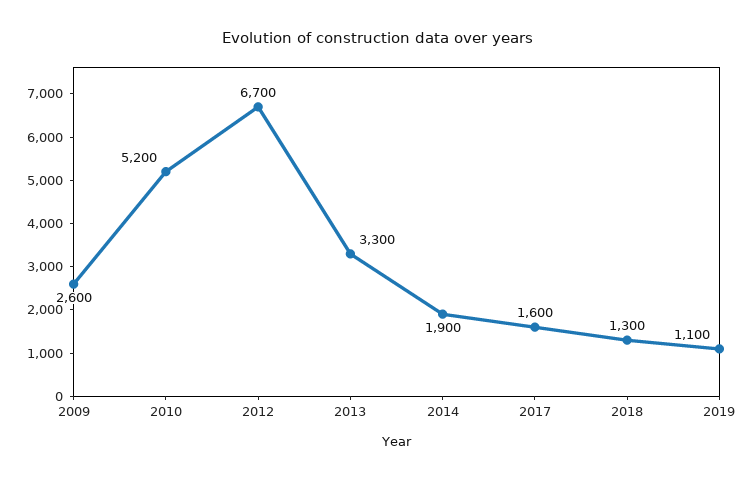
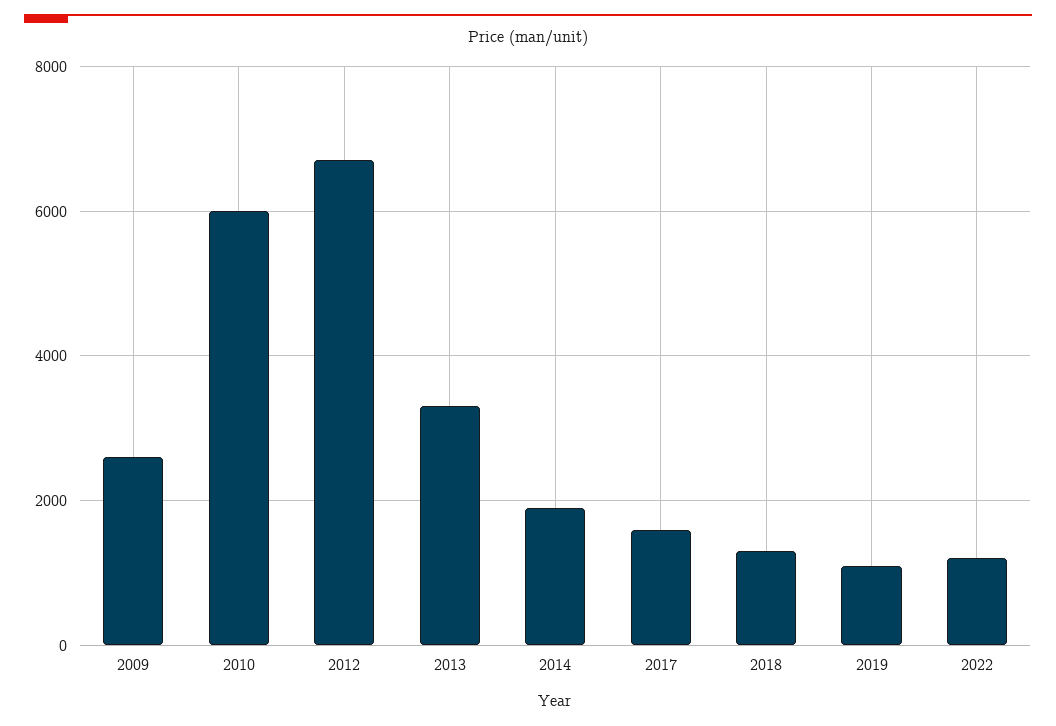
2010: 5200 -> 6000
2022: none -> 1200

